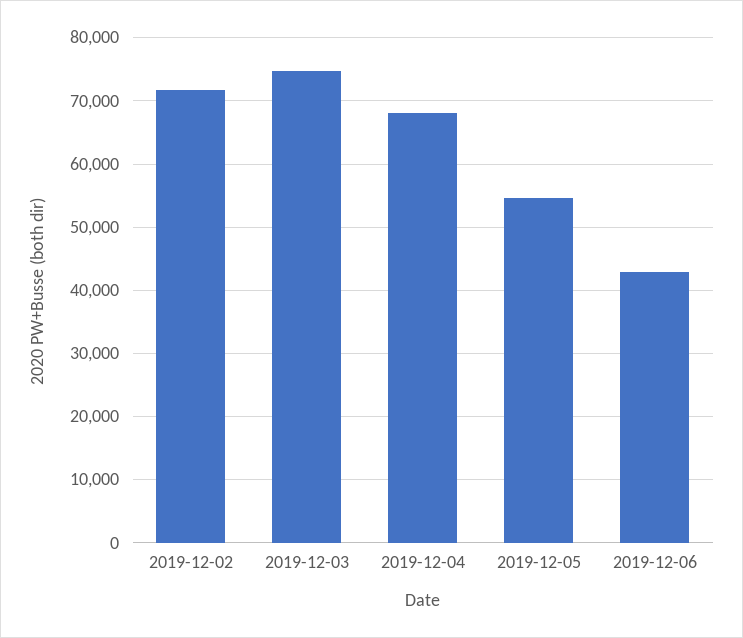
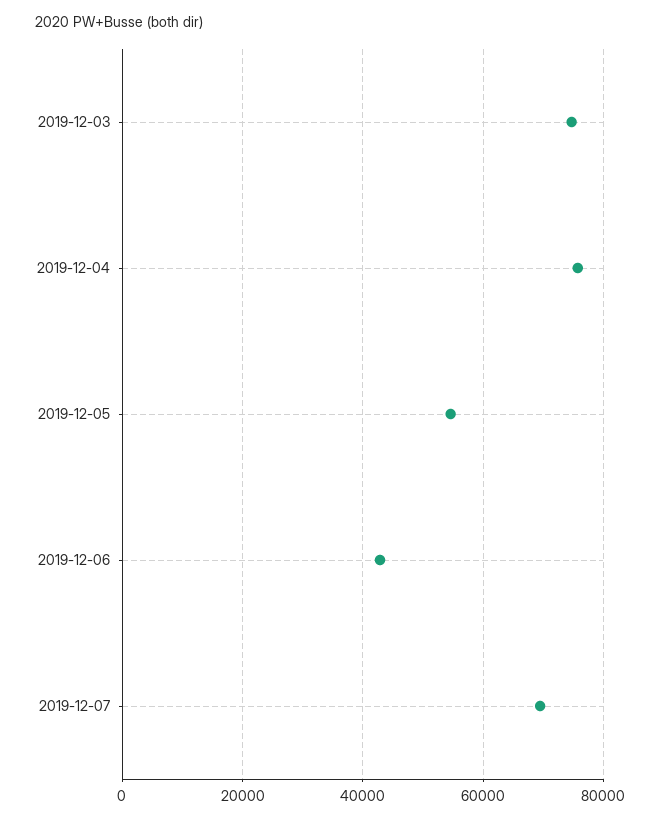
2019-12-02: 72000 -> none
2019-12-04: 68000 -> 76000
2019-12-07: none -> 70000

